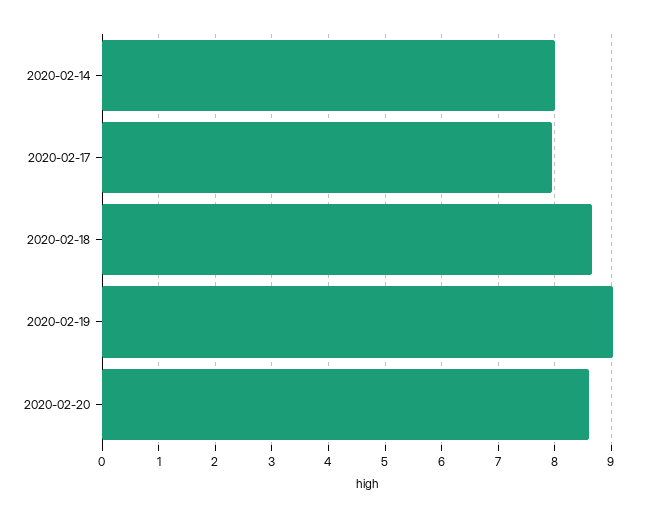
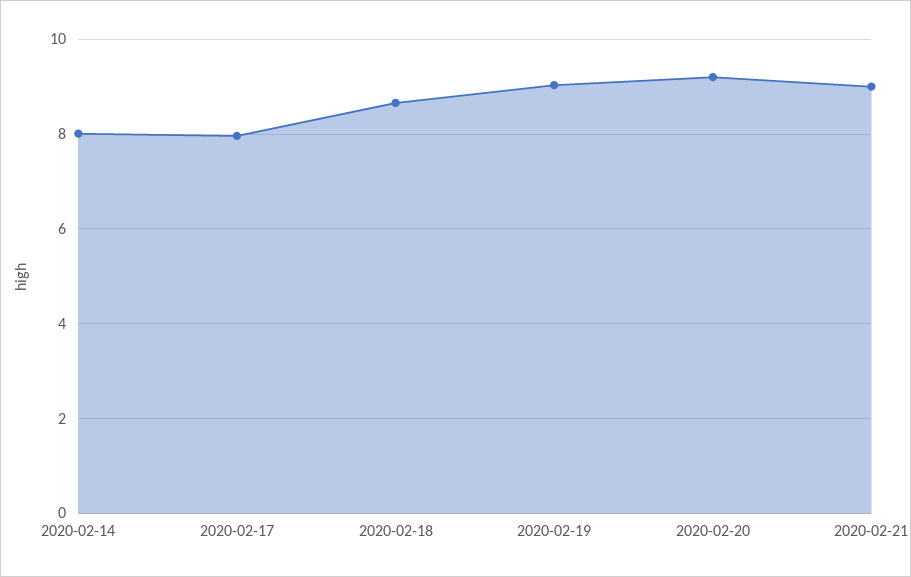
2020-02-20: 8.6 -> 9.2
2020-02-21: none -> 9

